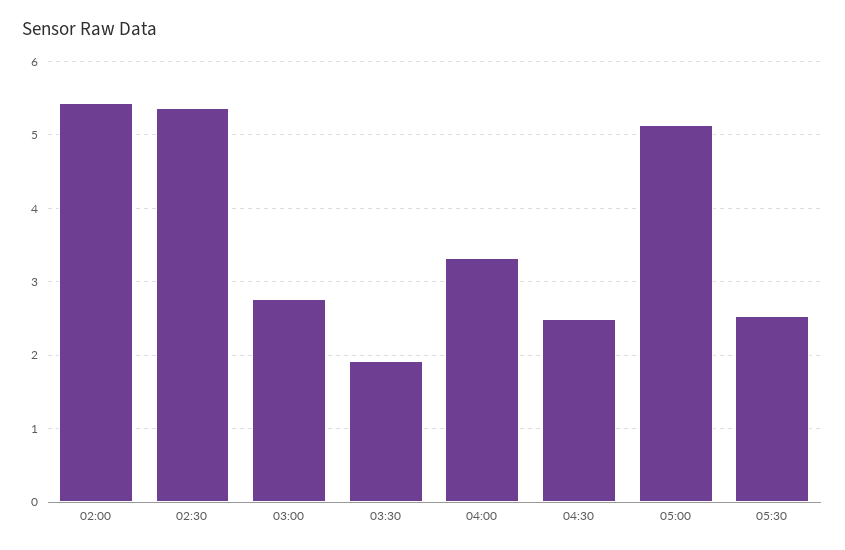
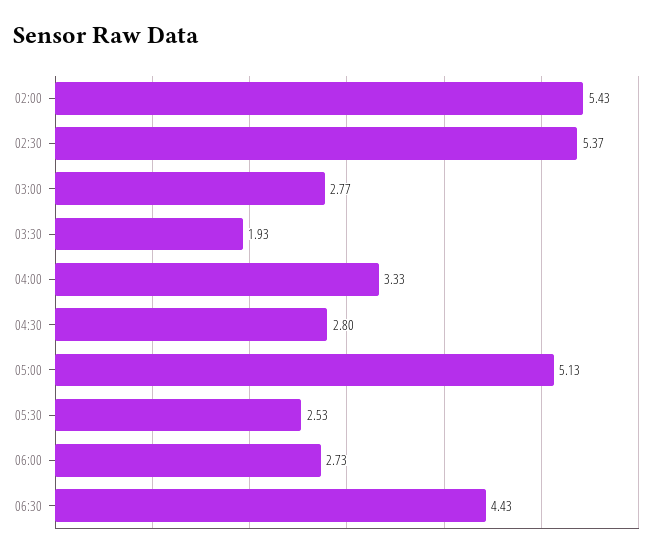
04:30: 2.5 -> 2.8
06:00: none -> 2.73
06:30: none -> 4.43

